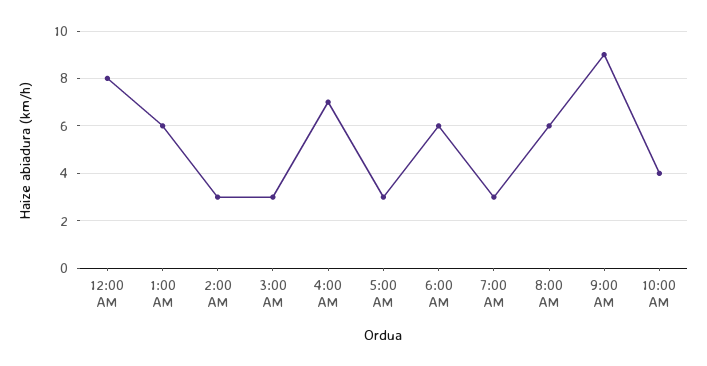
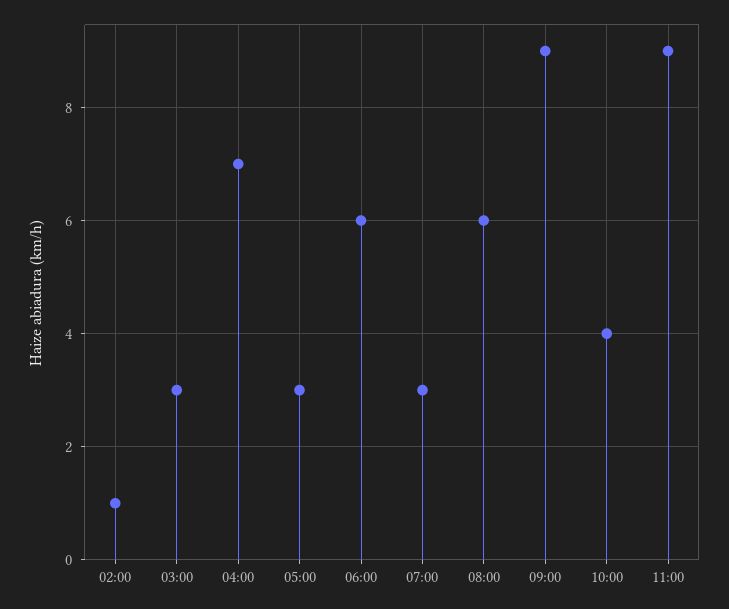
12:00 AM: 8 -> none
1:00 AM: 6 -> none
2:00 AM: 3 -> 1
11:00: none -> 9

